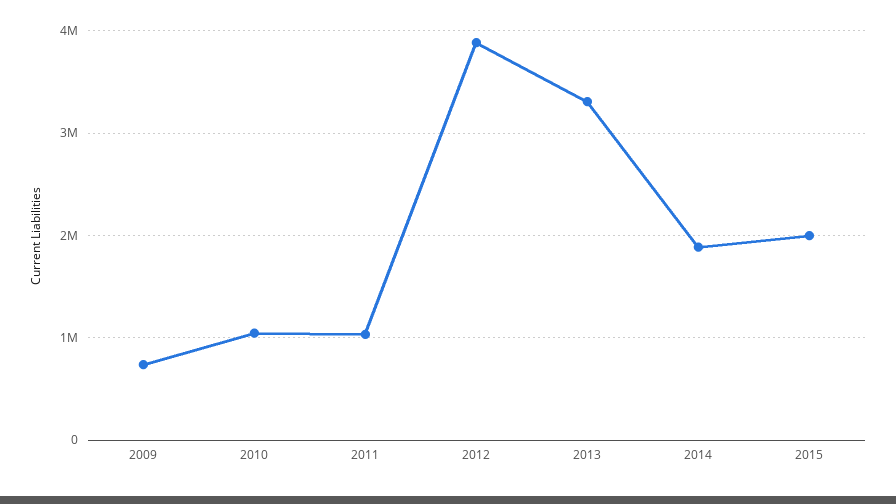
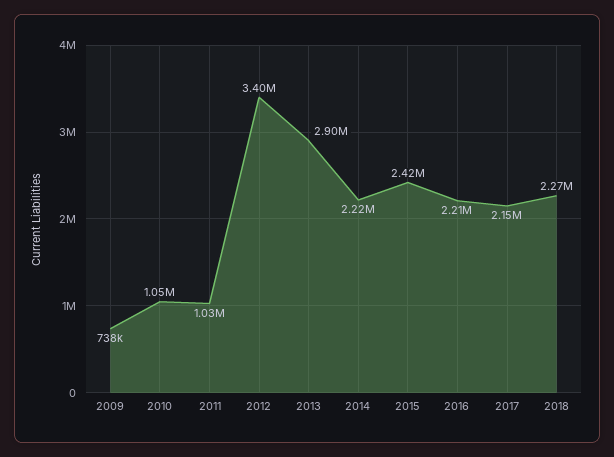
2012: 3900000 -> 3400000
2013: 3300000 -> 2900000
2014: 1900000 -> 2220000
2015: 2000000 -> 2420000
2016: none -> 2210000
2017: none -> 2150000
2018: none -> 2270000

